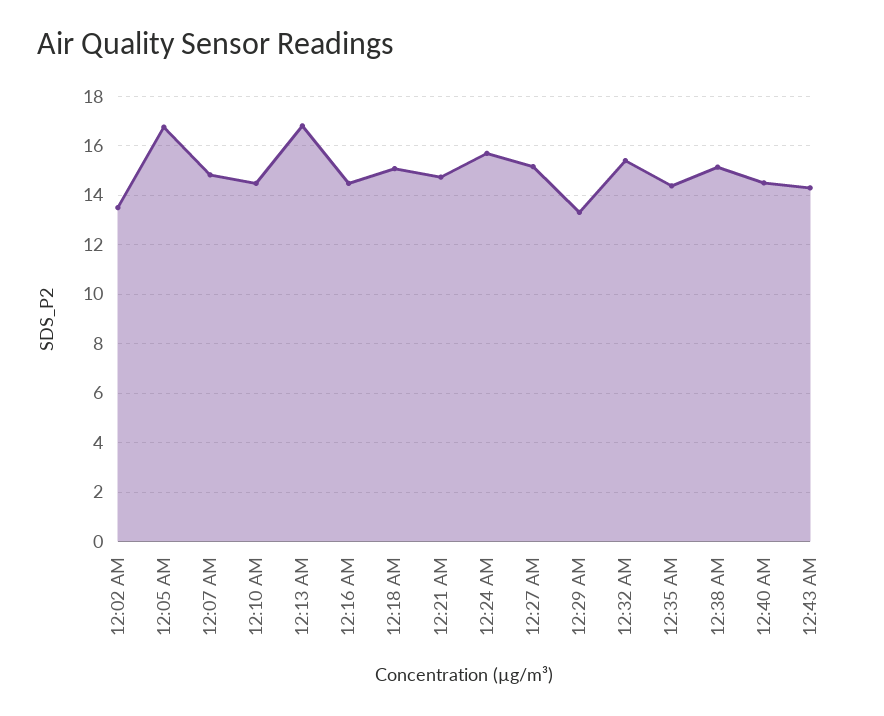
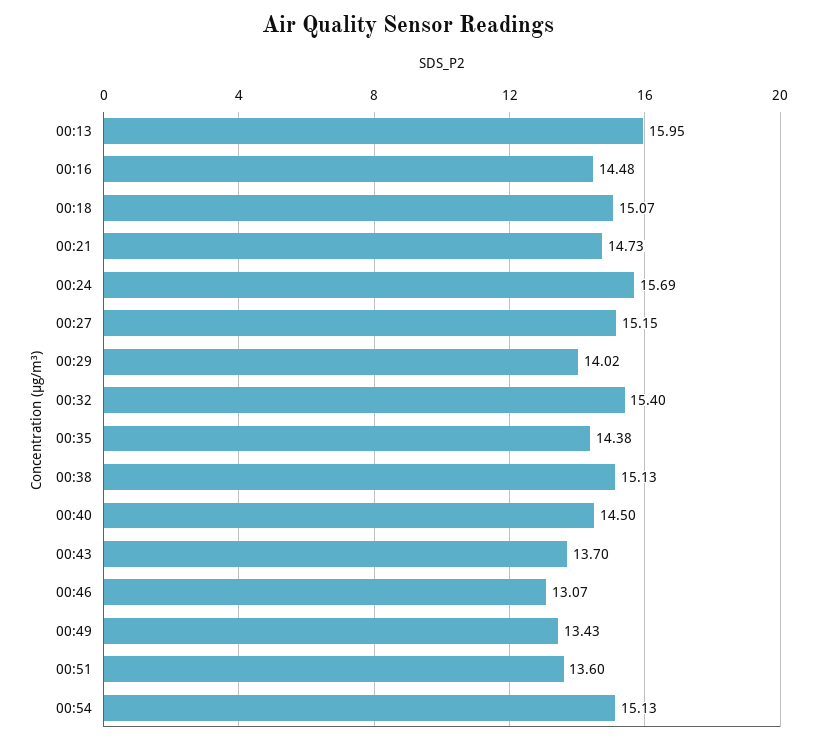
12:02 AM: 13.5 -> none
12:05 AM: 16.75 -> none
12:07 AM: 14.75 -> none
12:10 AM: 14.5 -> none
12:13 AM: 16.75 -> 15.95
12:29 AM: 13.25 -> 14.02
12:43 AM: 14.25 -> 13.7
00:46: none -> 13.07
00:49: none -> 13.43
00:51: none -> 13.6
00:54: none -> 15.13

